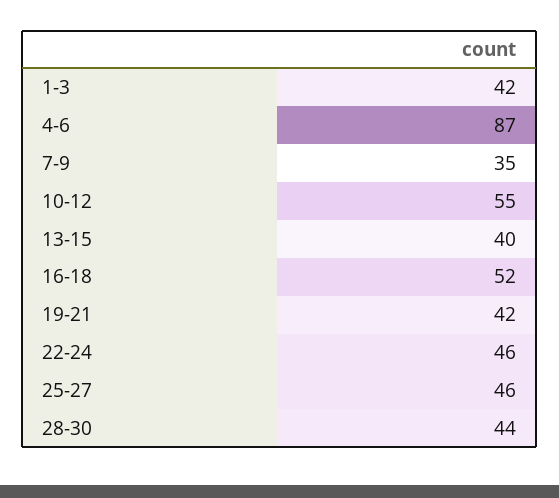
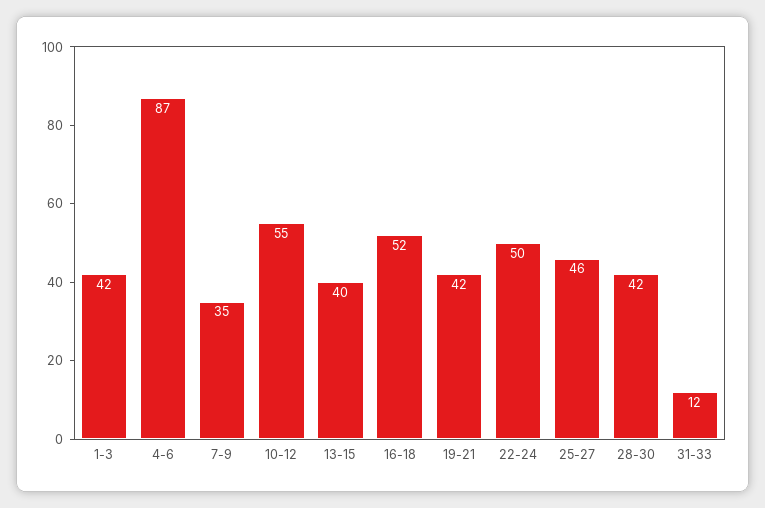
22-24: 46 -> 50
28-30: 44 -> 42
31-33: none -> 12

